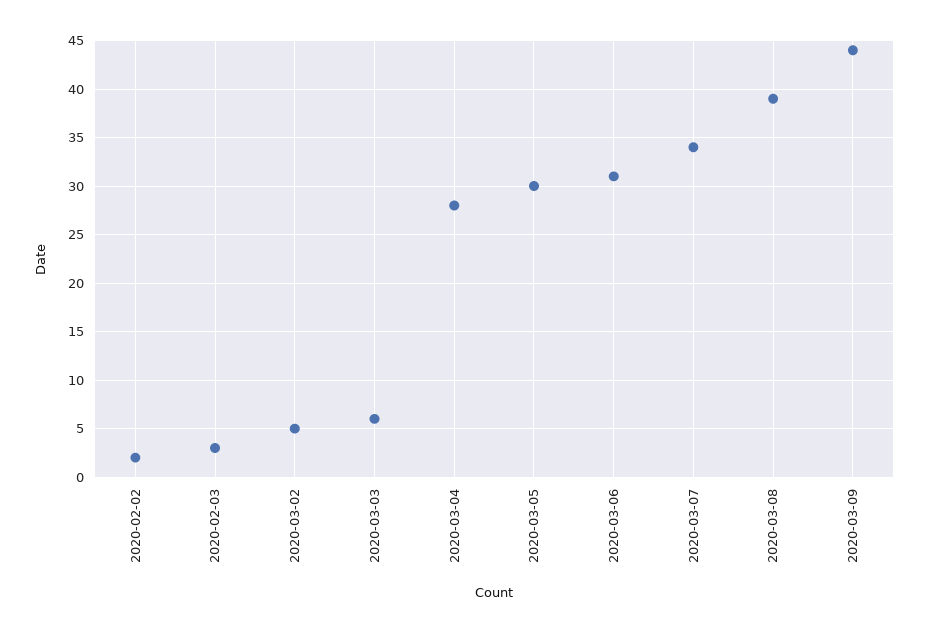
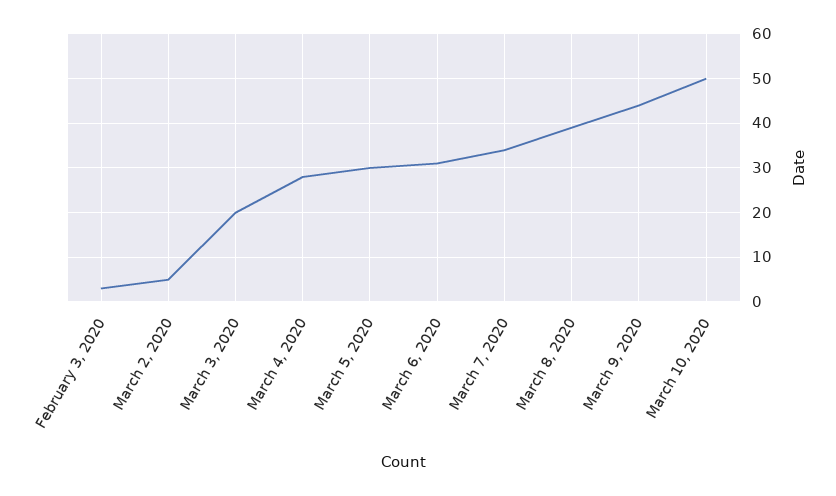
2020-02-02: 2 -> none
2020-03-03: 6 -> 20
March 10, 2020: none -> 50

